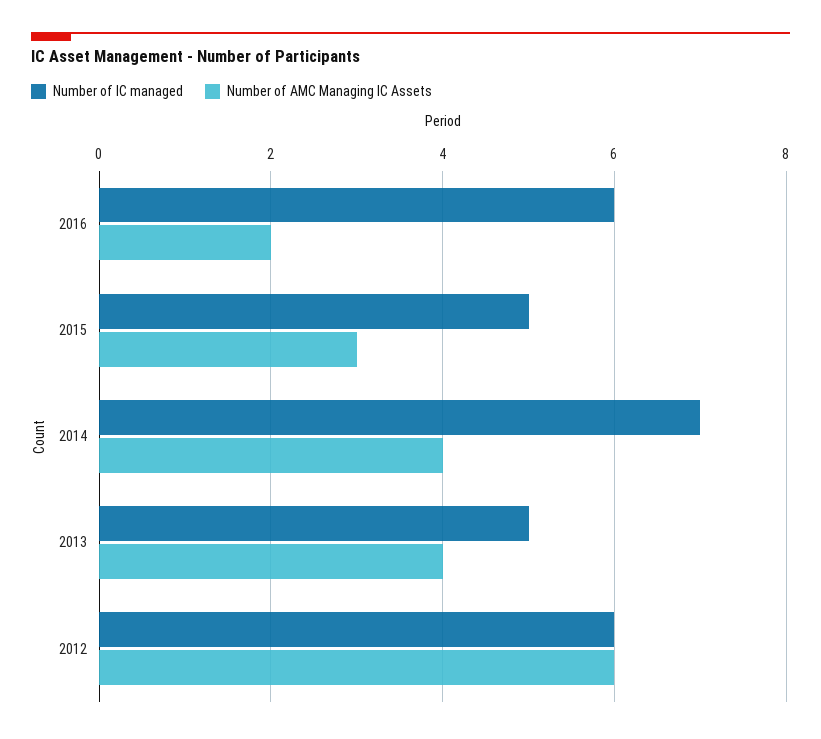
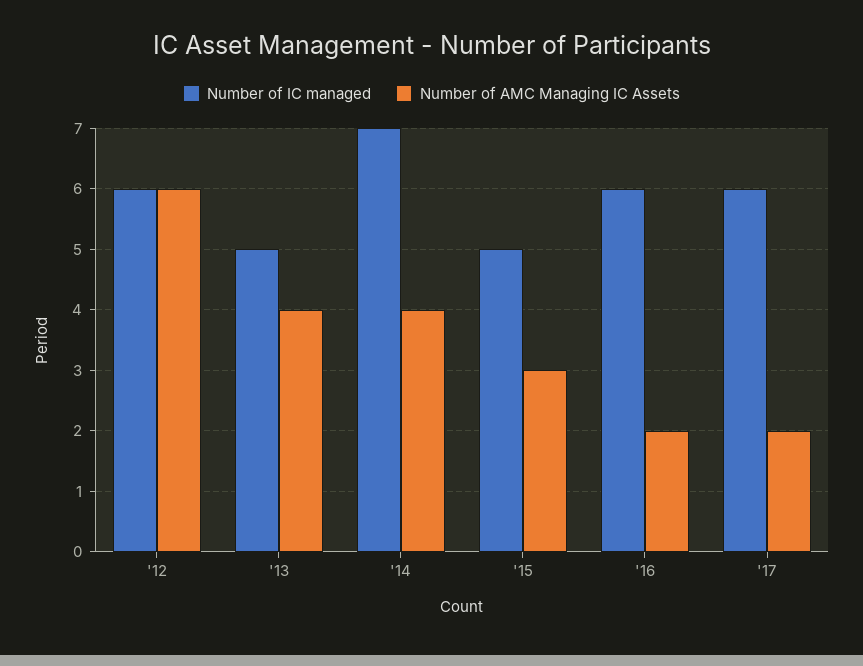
Number of IC managed, '17: none -> 6
Number of AMC Managing IC Assets, '17: none -> 2

